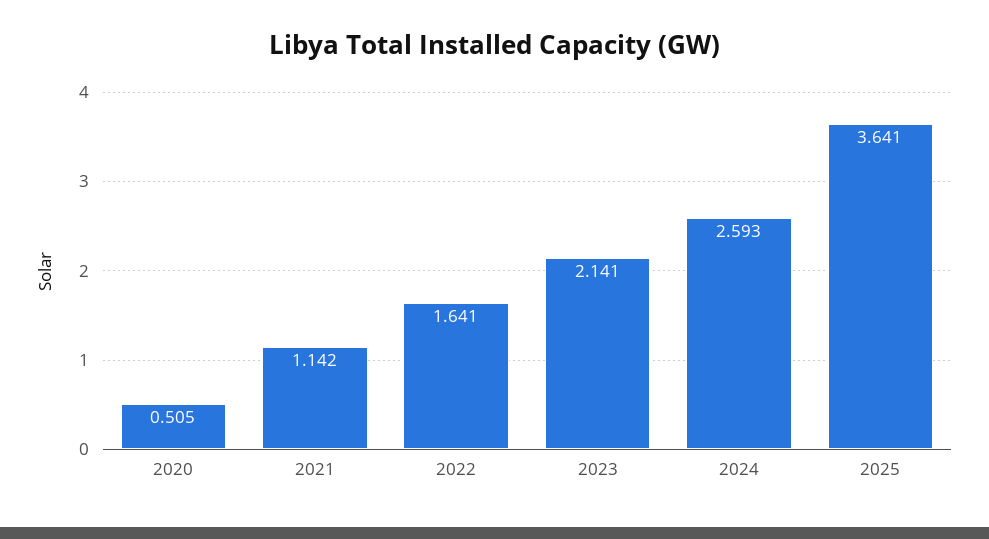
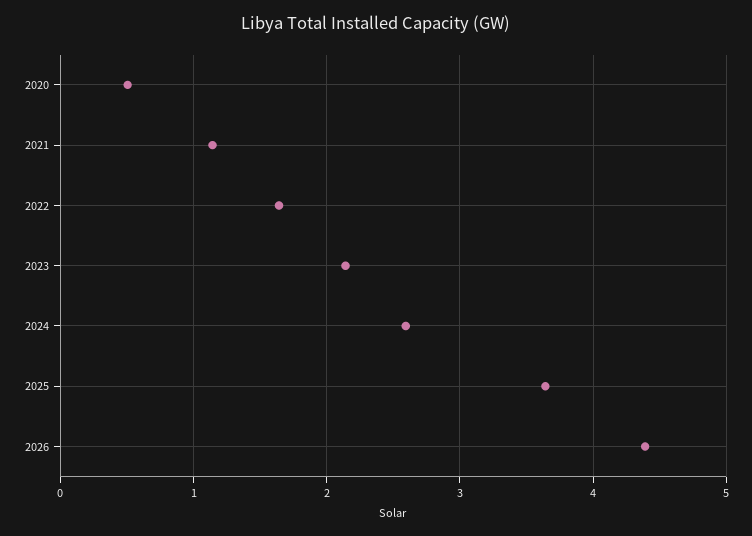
2026: none -> 4.4

